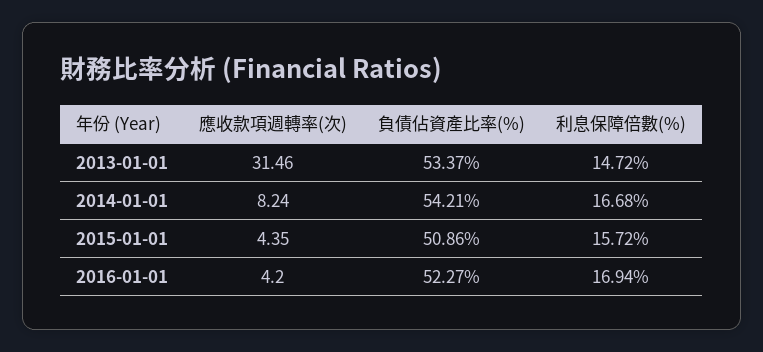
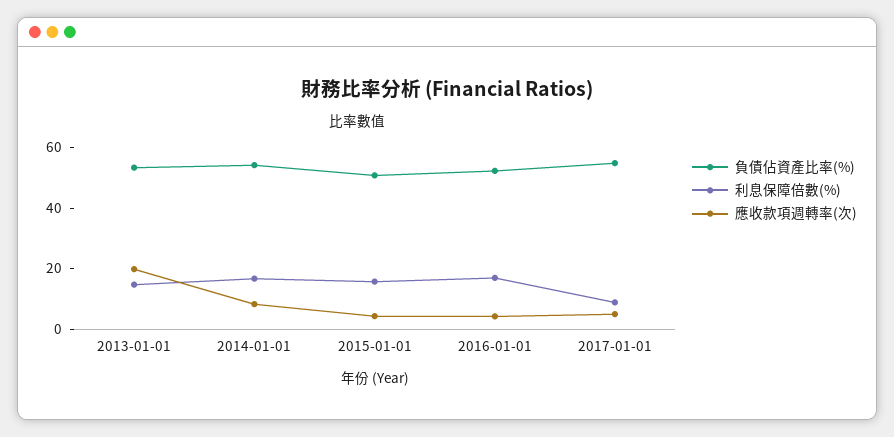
應收款項週轉率(次), 2013-01-01: 31.46 -> 20
負債佔資產比率(%), 2017-01-01: none -> 55
利息保障倍數(%), 2017-01-01: none -> 10
應收款項週轉率(次), 2017-01-01: none -> 5

